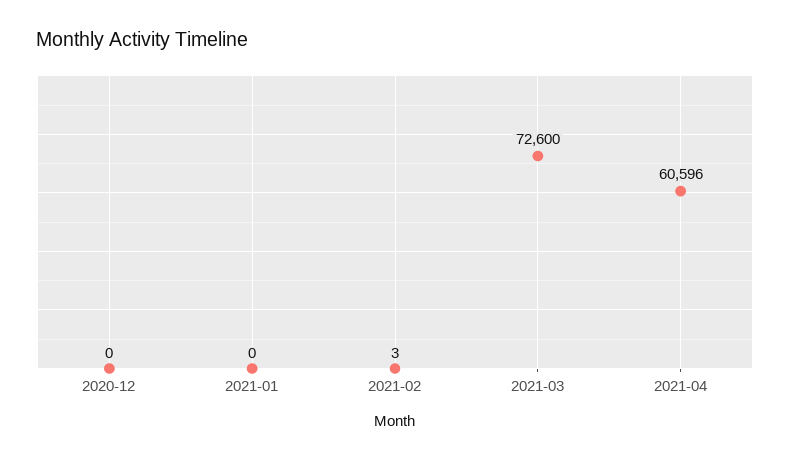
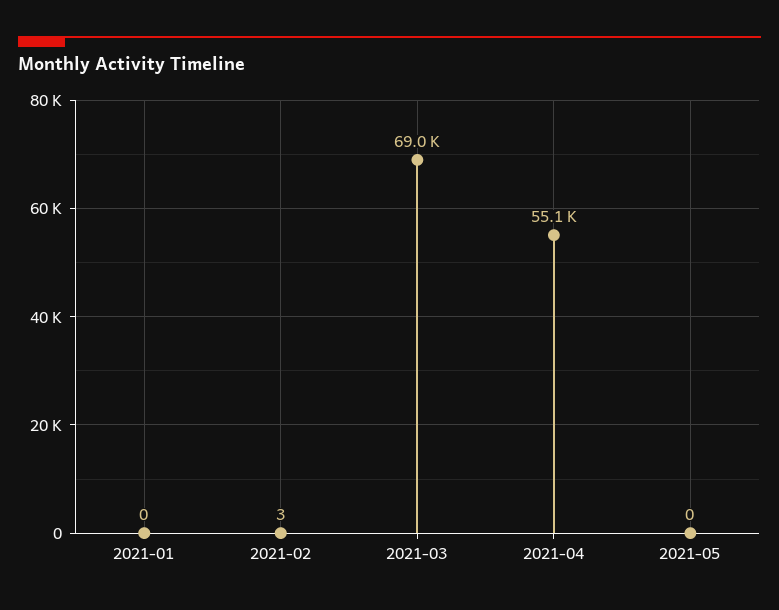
2020-12: 0 -> none
2021-03: 72600 -> 69000
2021-04: 60596 -> 55100
2021-05: none -> 0

